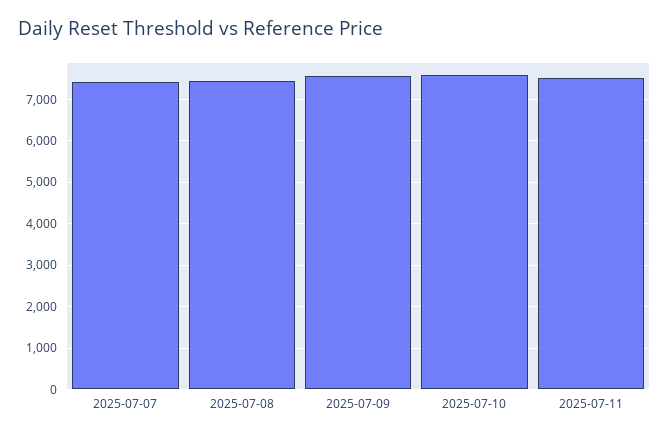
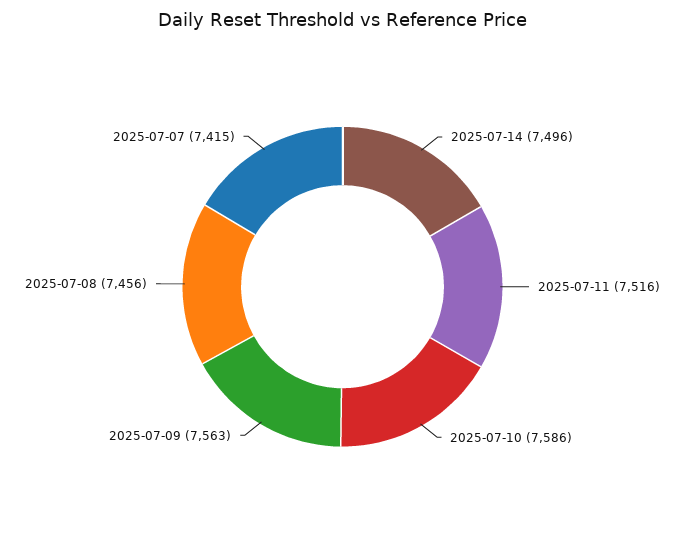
2025-07-14: none -> 7496

